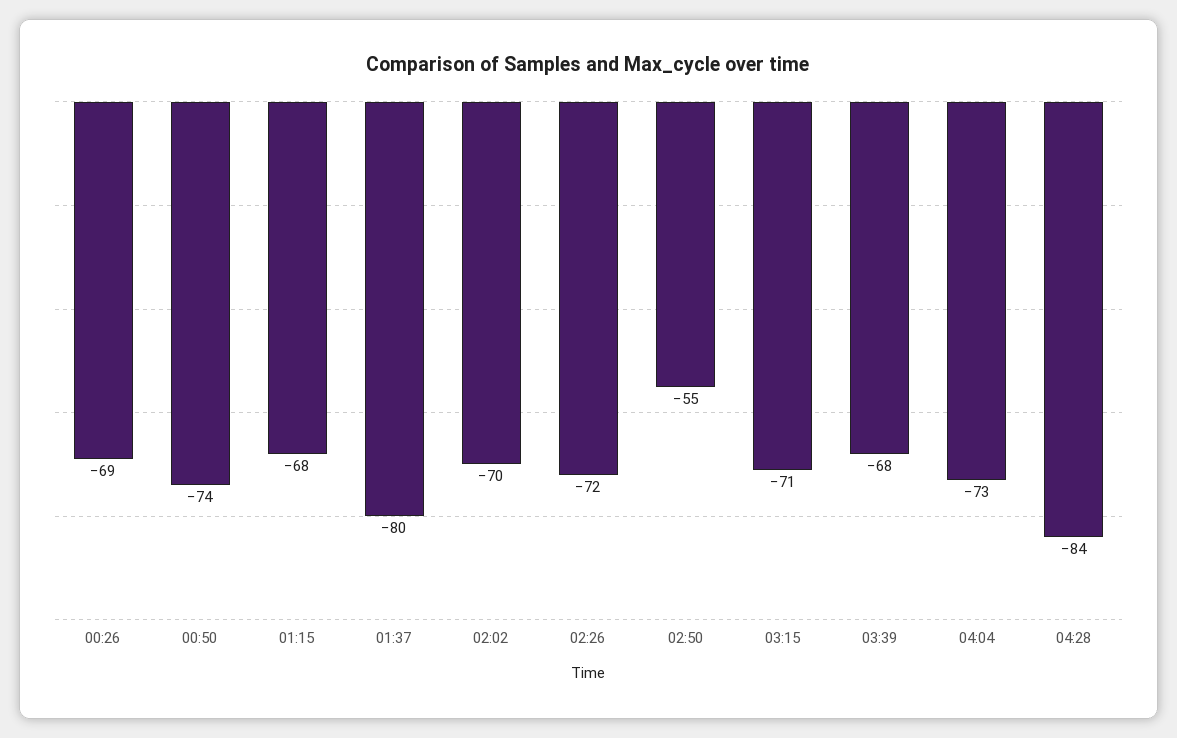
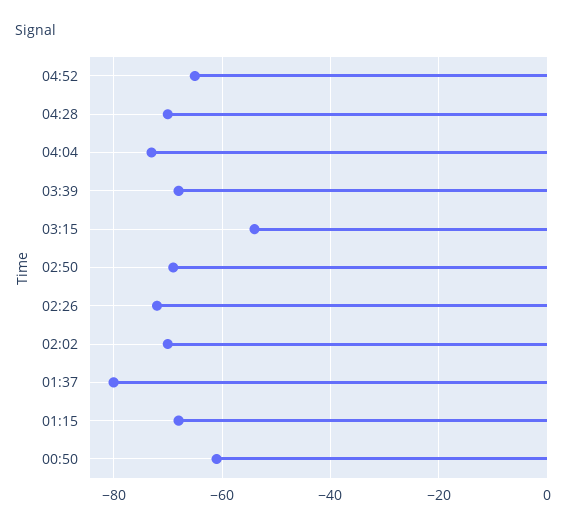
00:26: -69 -> none
00:50: -74 -> -60
02:50: -55 -> -70
03:15: -71 -> -55
04:28: -84 -> -70
04:52: none -> -65

